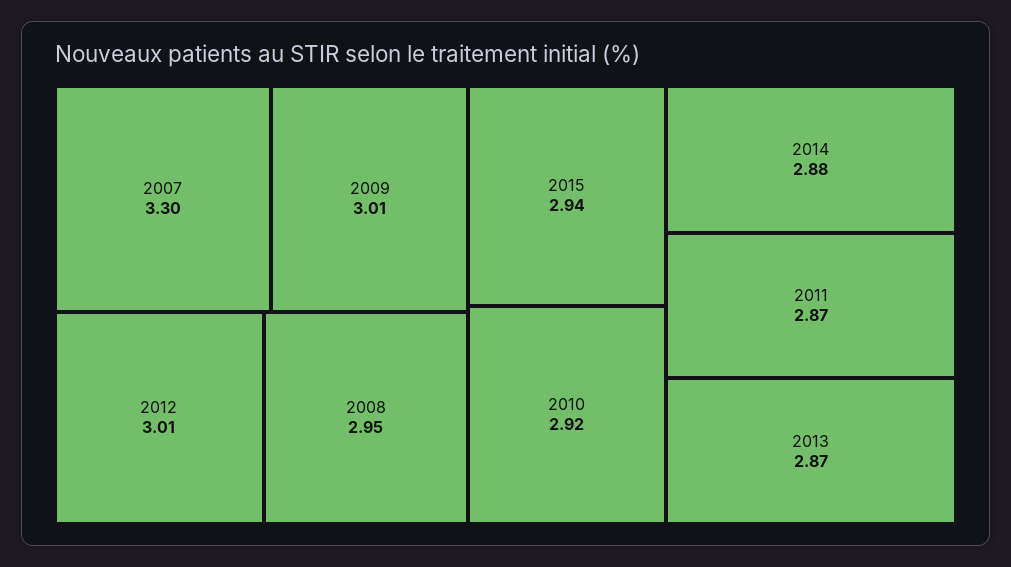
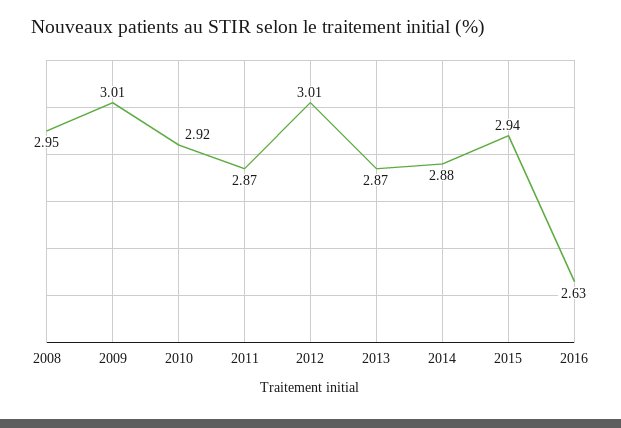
2007: 3.3 -> none
2016: none -> 2.63

